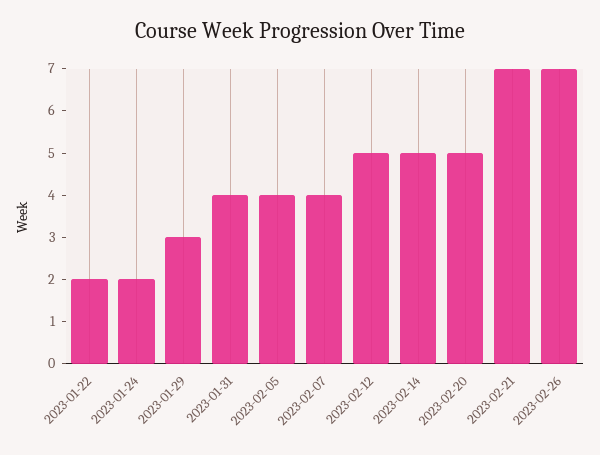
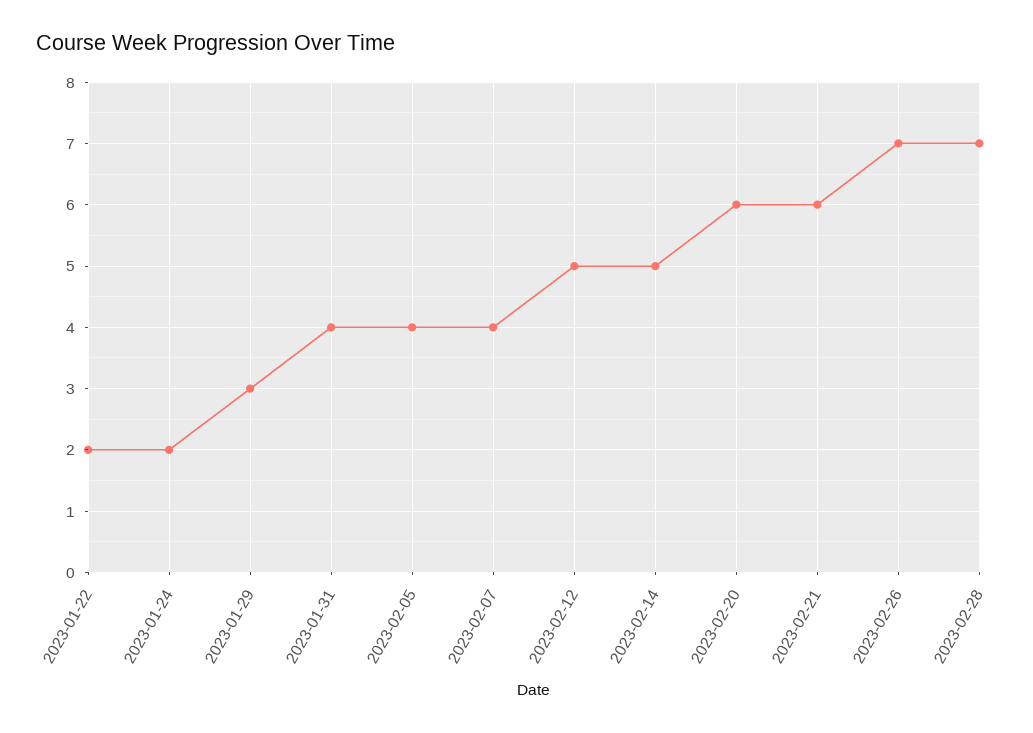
2023-02-20: 5 -> 6
2023-02-21: 7 -> 6
2023-02-28: none -> 7

